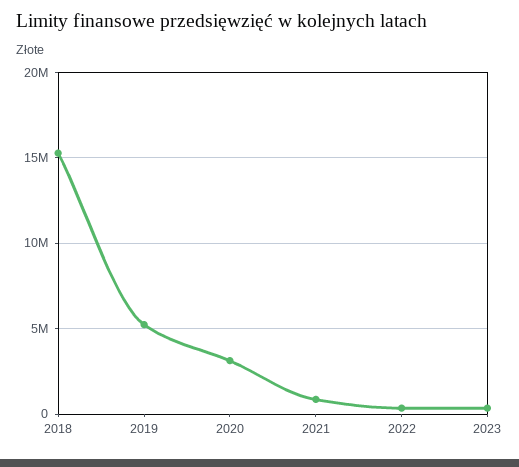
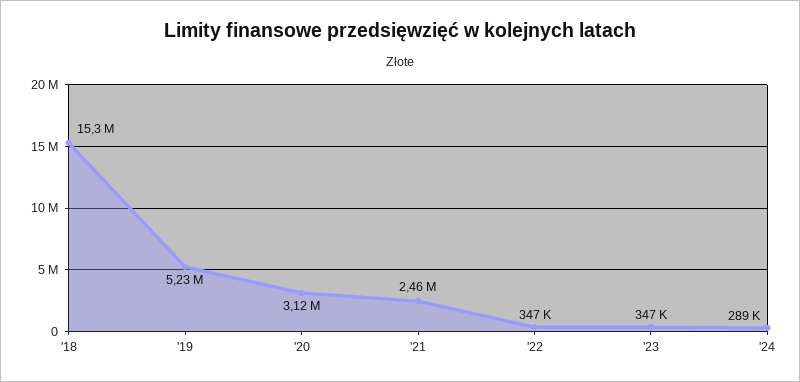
2021: 1000000 -> 2460000
'24: none -> 289000

